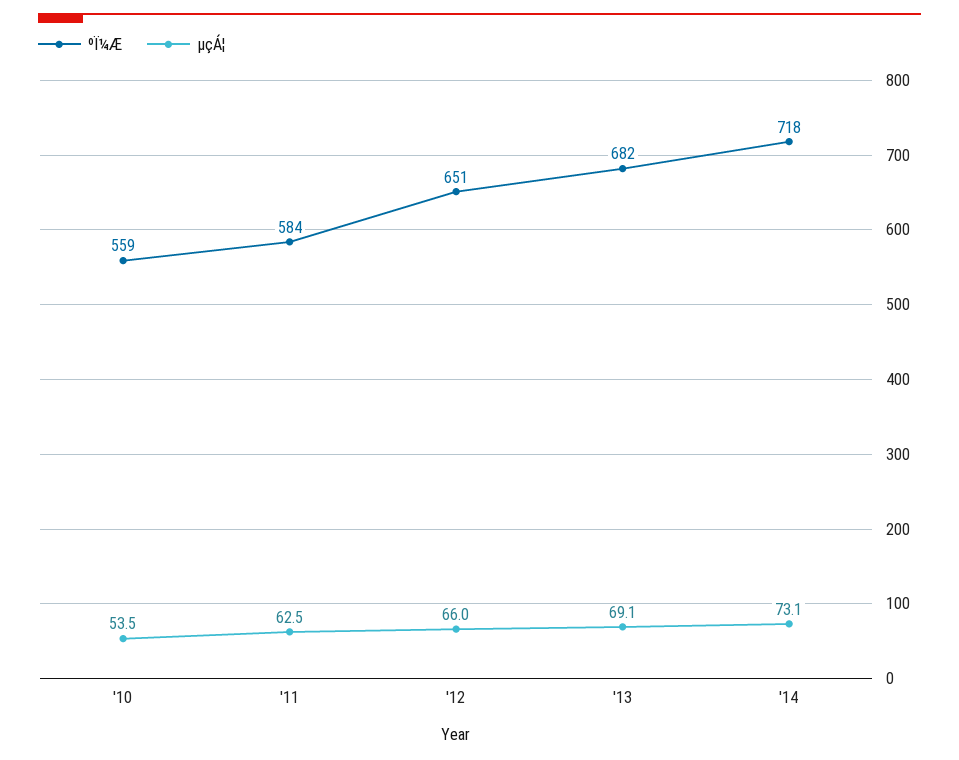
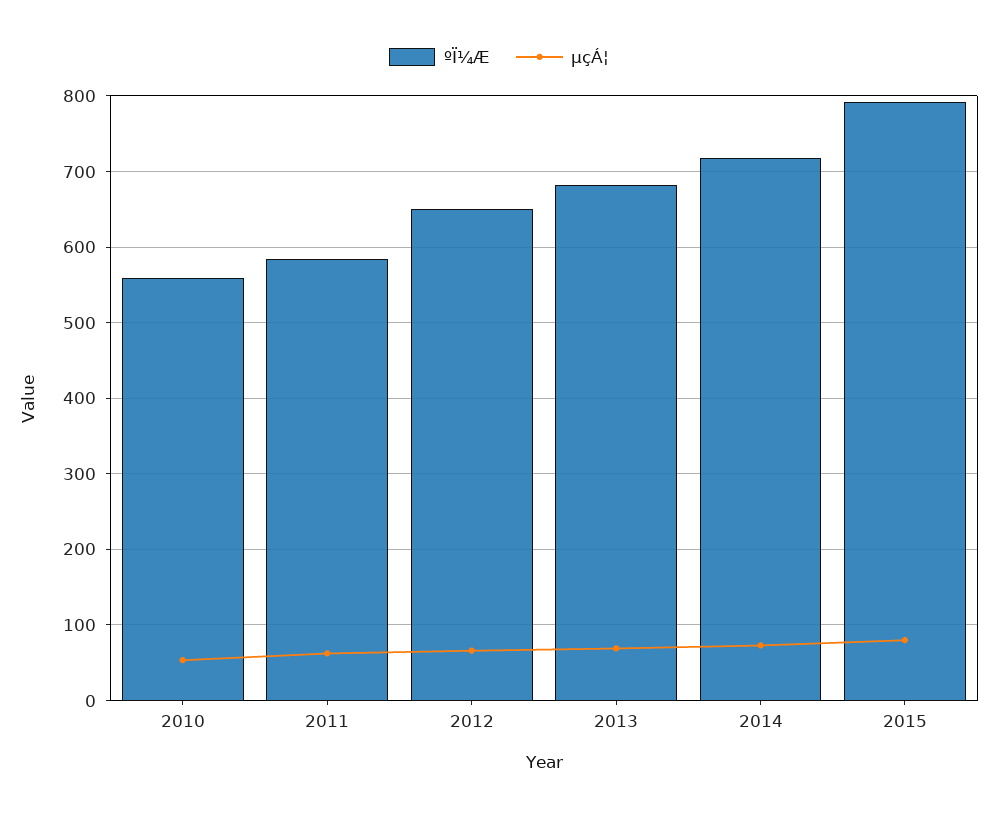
ºÏ¼Æ, 2015: none -> 790
µçÁ¦, 2015: none -> 80

